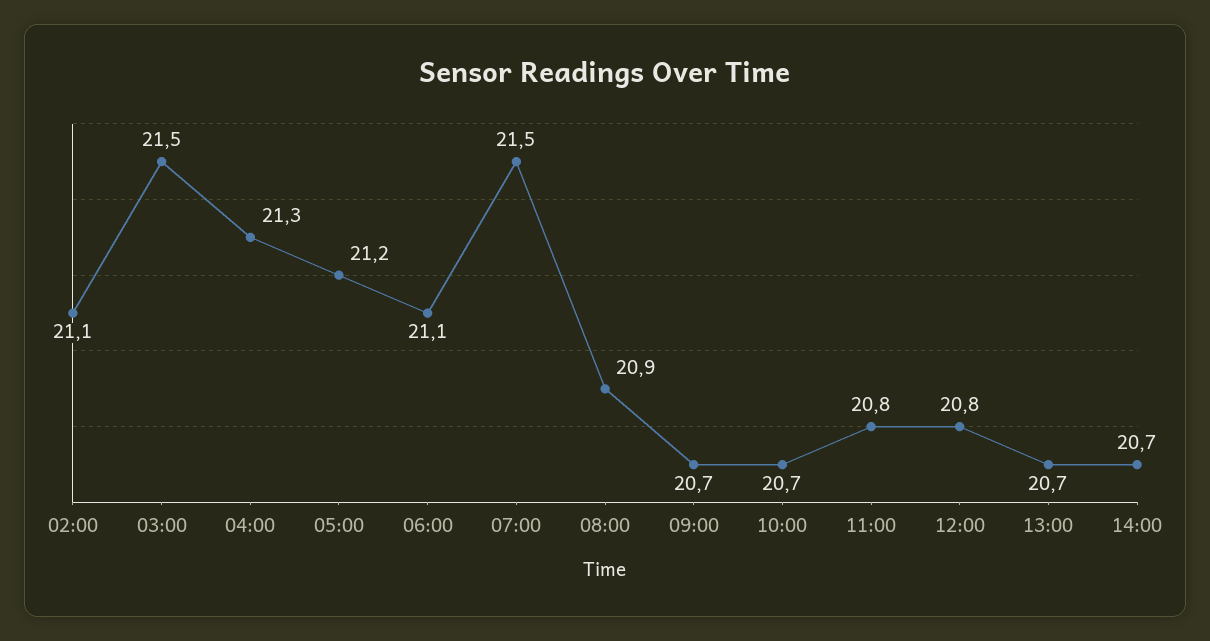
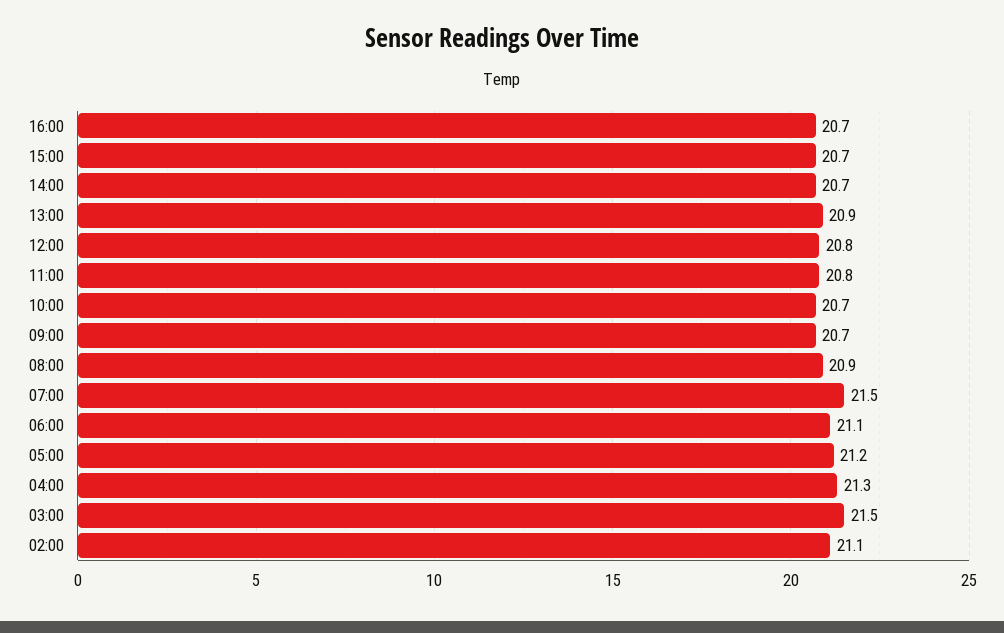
13:00: 20.7 -> 20.9
16:00: none -> 20.7
15:00: none -> 20.7

